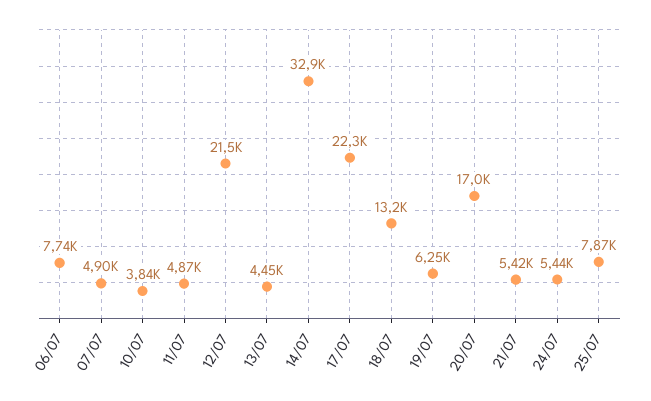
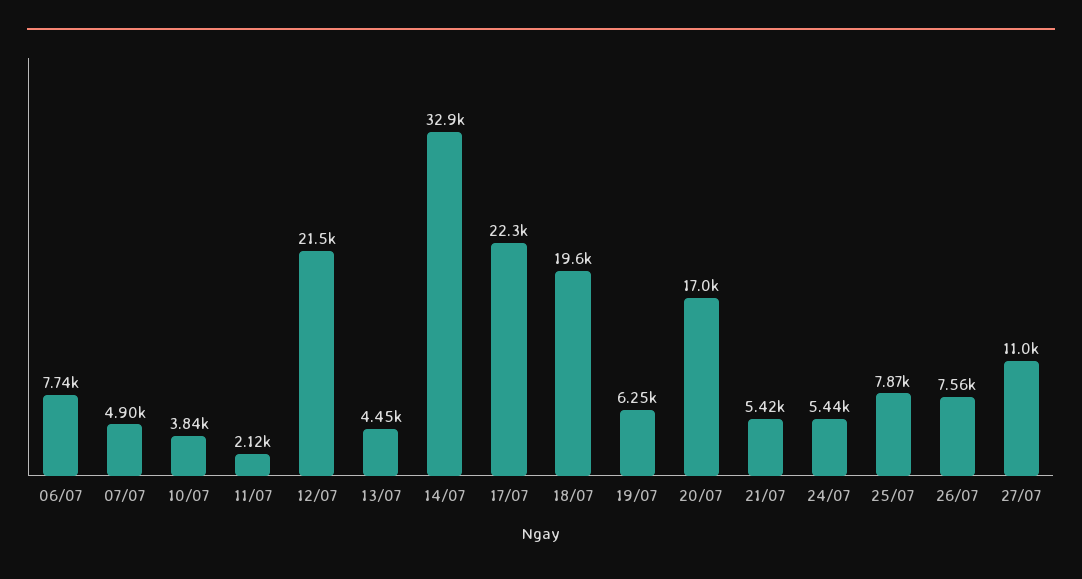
11/07: 4870 -> 2120
18/07: 13200 -> 19600
26/07: none -> 7560
27/07: none -> 11000

